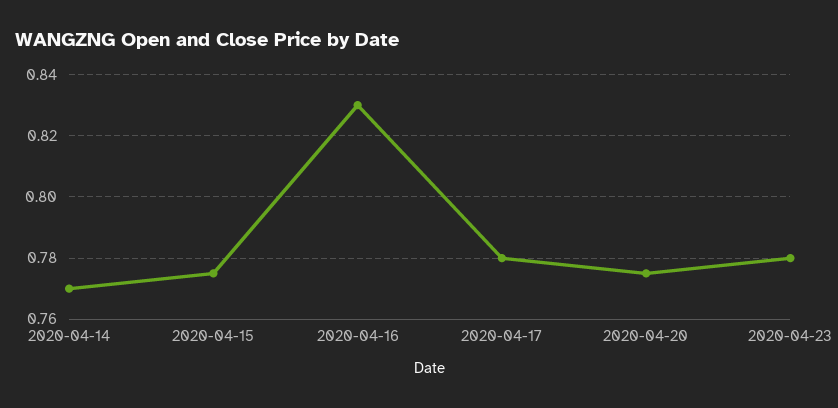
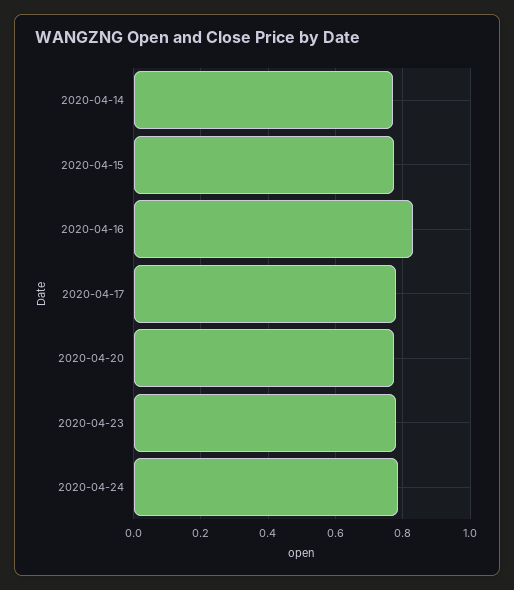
2020-04-24: none -> 0.78

